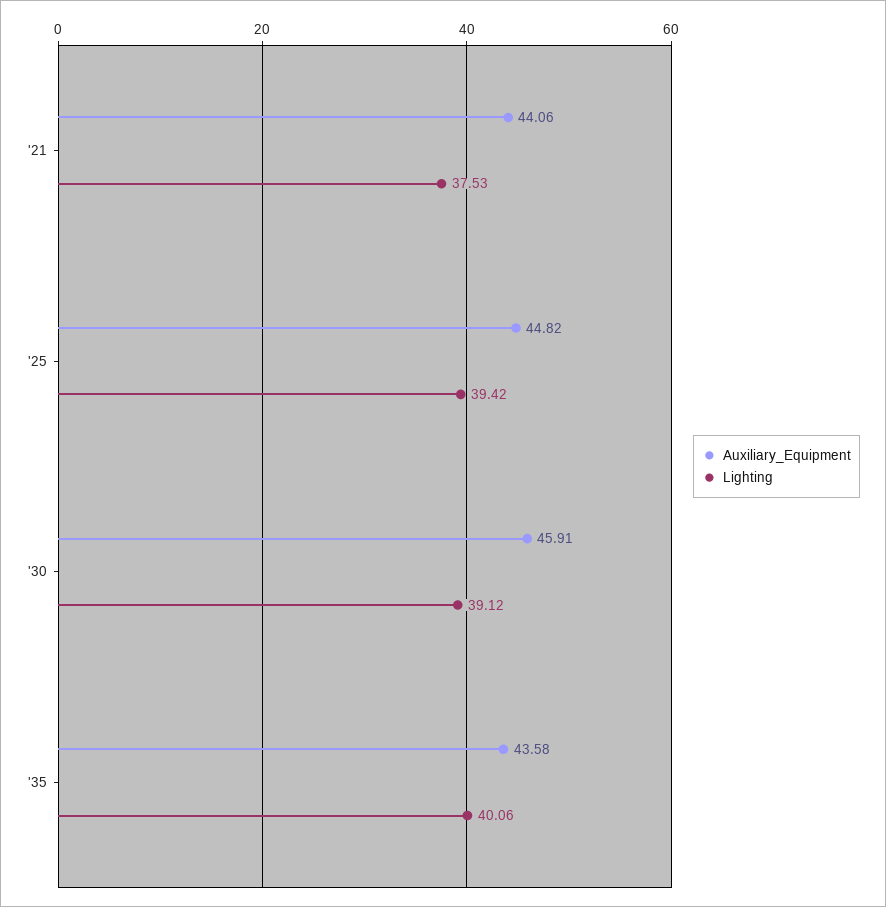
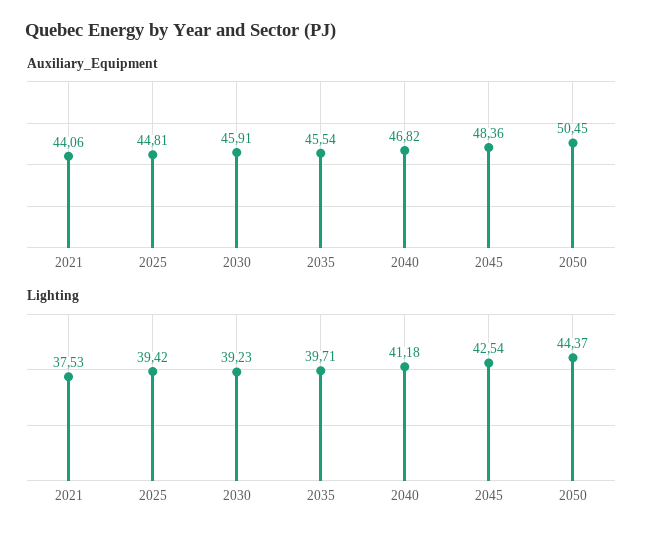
Auxiliary_Equipment, '25: 44.82 -> 44.81
Lighting, '30: 39.12 -> 39.23
Auxiliary_Equipment, '35: 43.58 -> 45.54
Lighting, '35: 40.06 -> 39.71
Auxiliary_Equipment, 2040: none -> 46.82
Auxiliary_Equipment, 2045: none -> 48.36
Auxiliary_Equipment, 2050: none -> 50.45
Lighting, 2040: none -> 41.18
Lighting, 2045: none -> 42.54
Lighting, 2050: none -> 44.37

